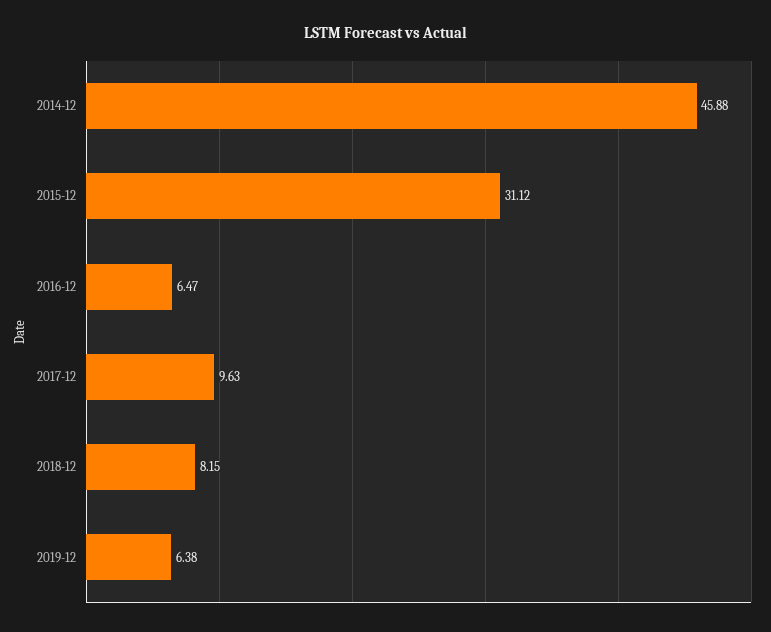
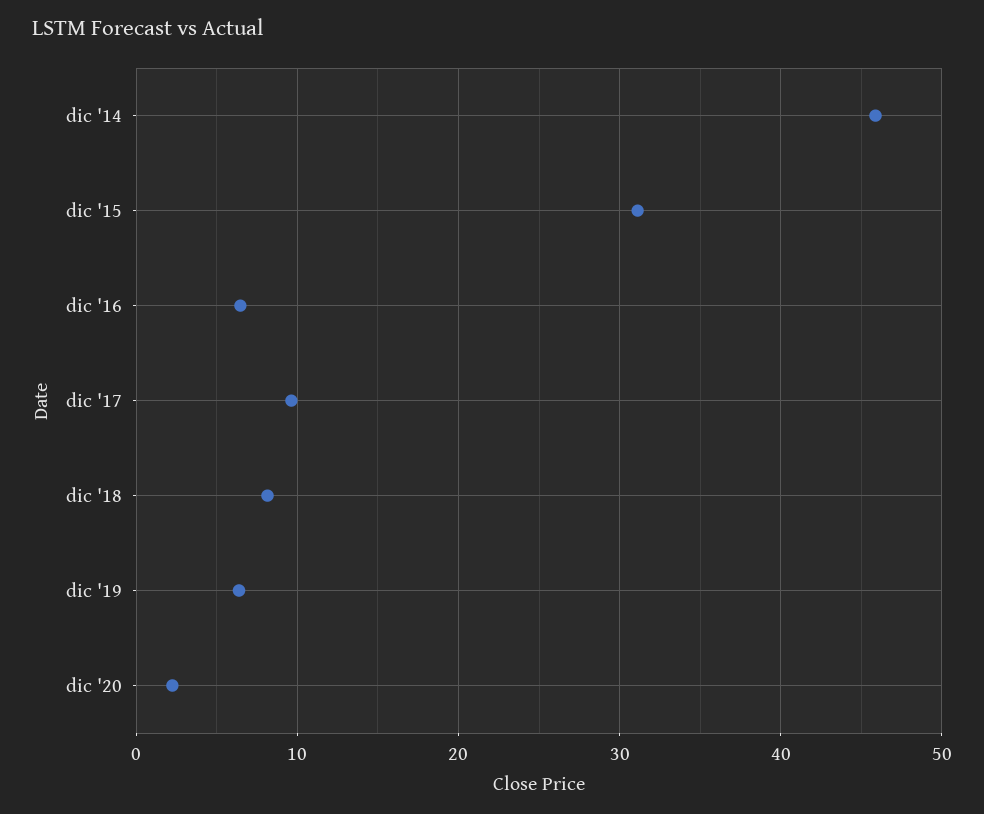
dic '20: none -> 2

